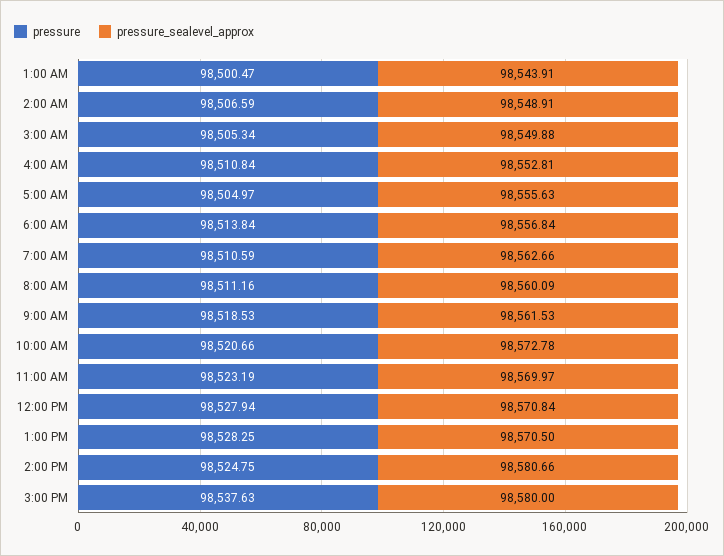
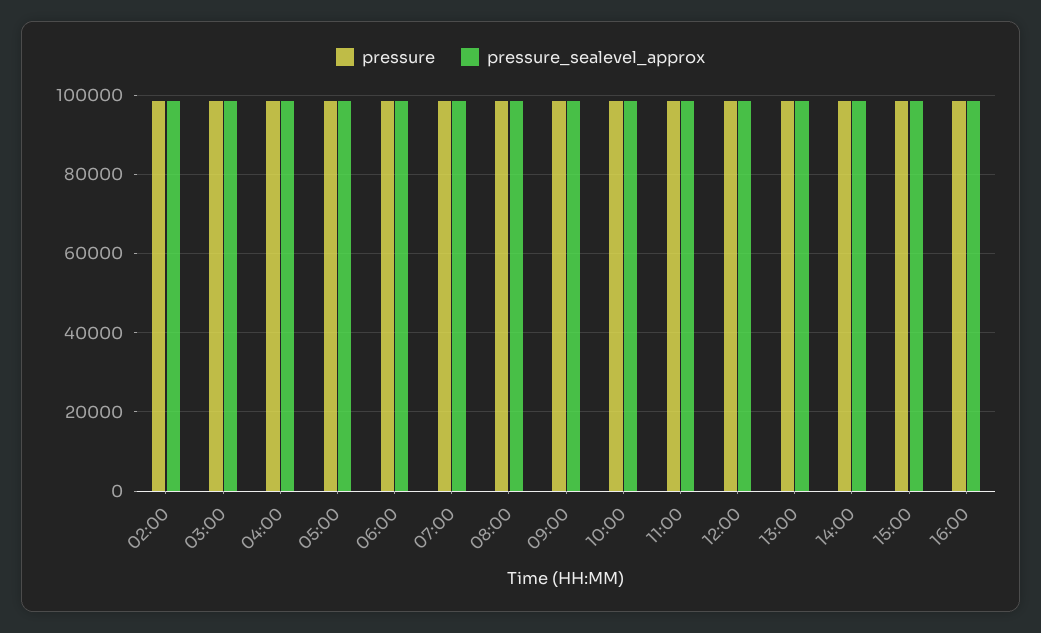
pressure, 1:00 AM: 98500.47 -> none
pressure_sealevel_approx, 1:00 AM: 98543.91 -> none
pressure, 16:00: none -> 98000
pressure_sealevel_approx, 16:00: none -> 98000

